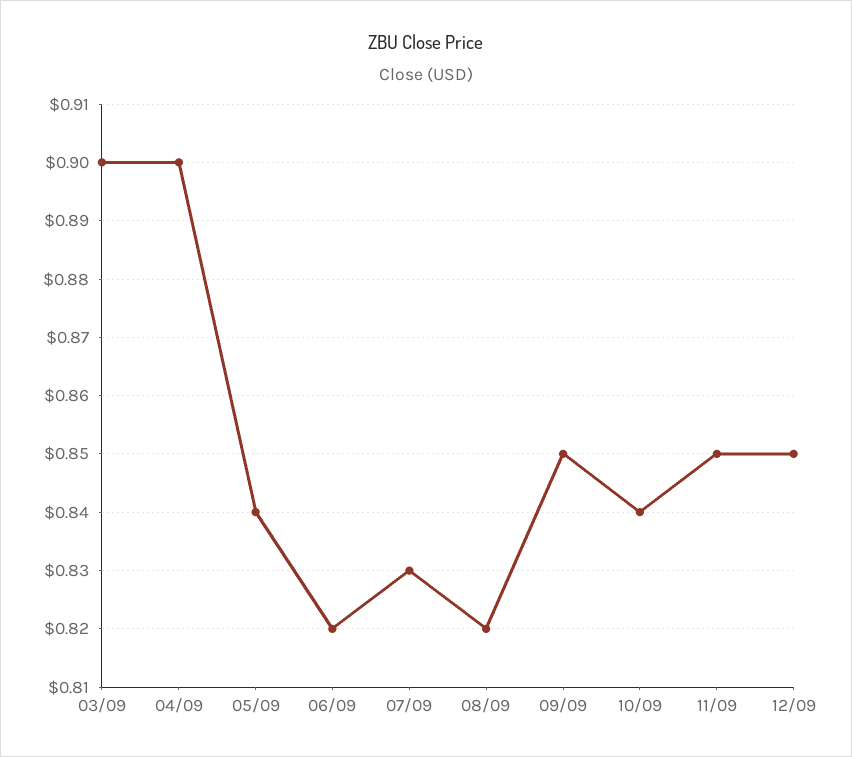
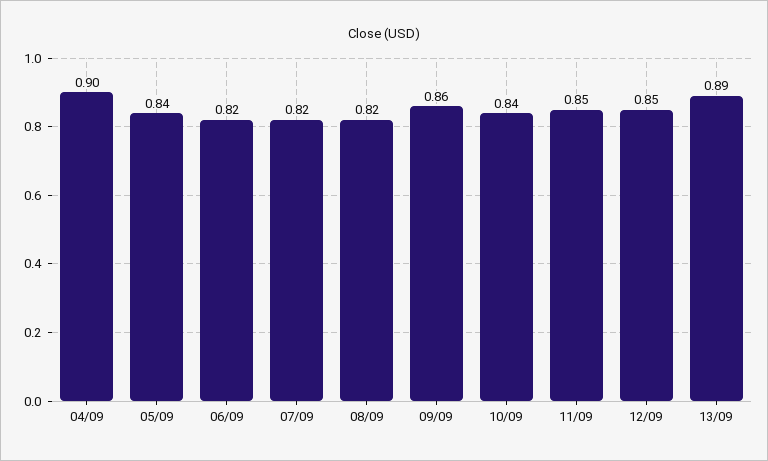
03/09: 0.9 -> none
07/09: 0.83 -> 0.82
09/09: 0.85 -> 0.86
13/09: none -> 0.89

